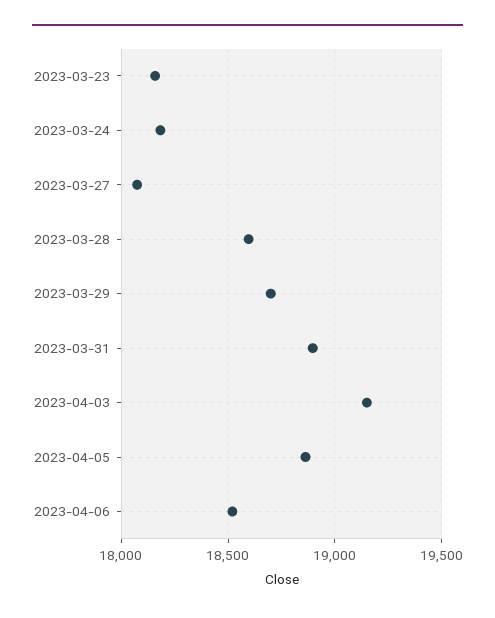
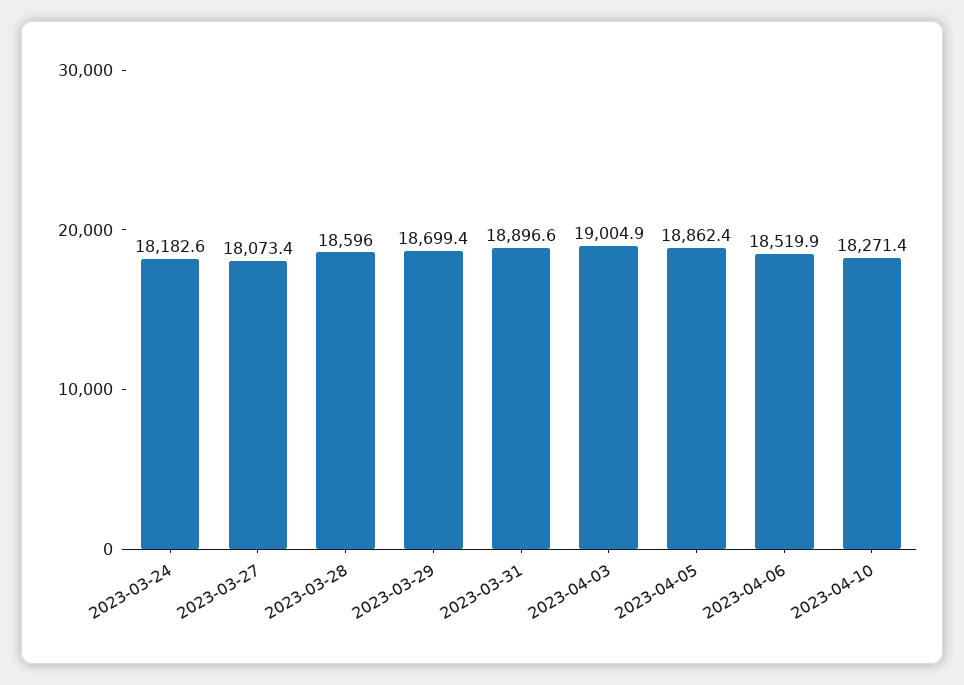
2023-03-23: 18150 -> none
2023-04-03: 19150 -> 19004.9
2023-04-10: none -> 18271.4

